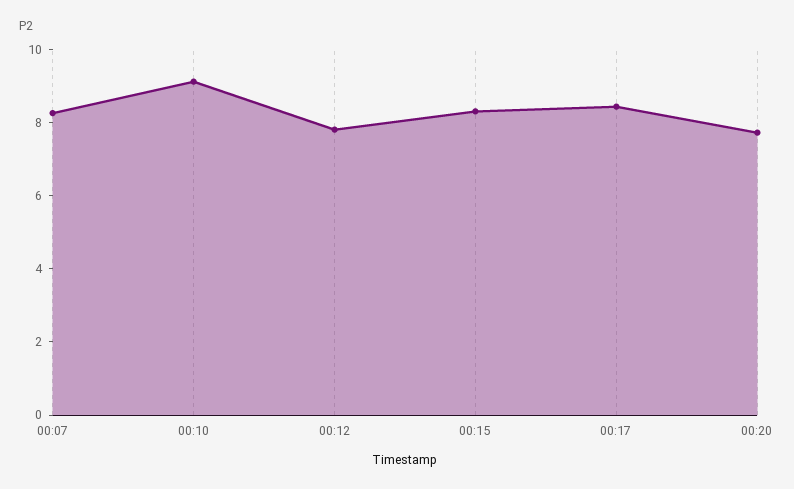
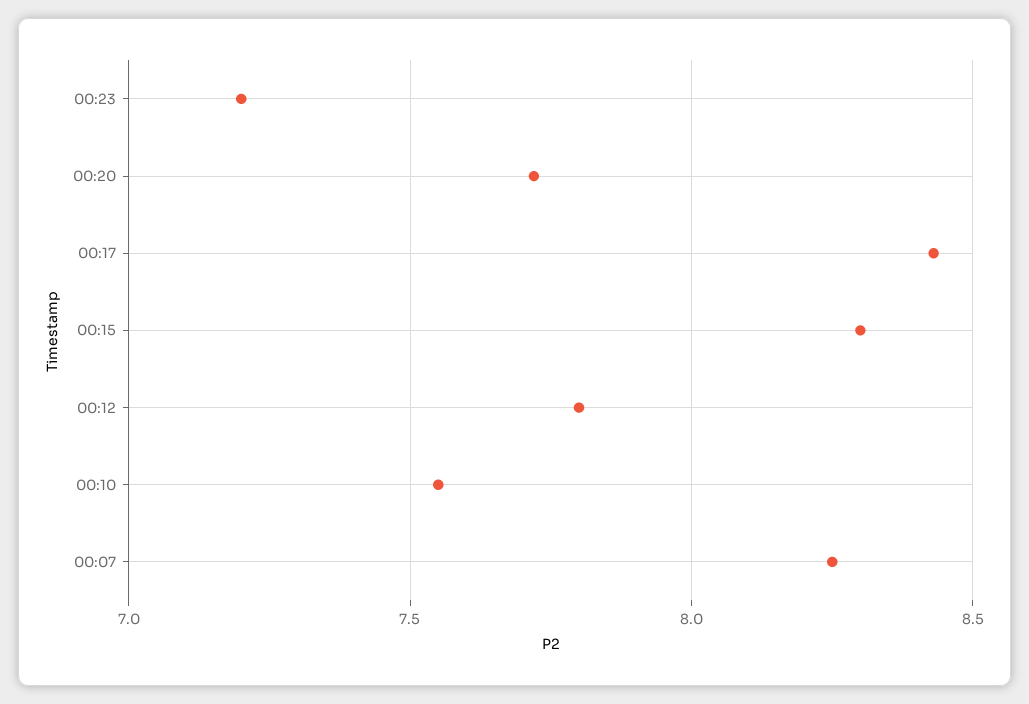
00:10: 9 -> 7.55
00:23: none -> 7.2

